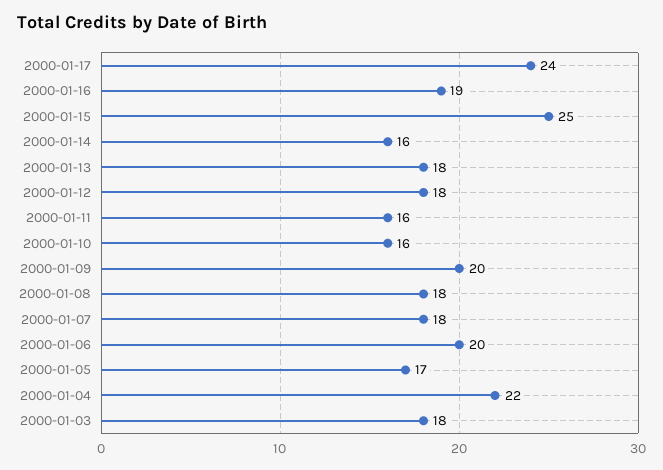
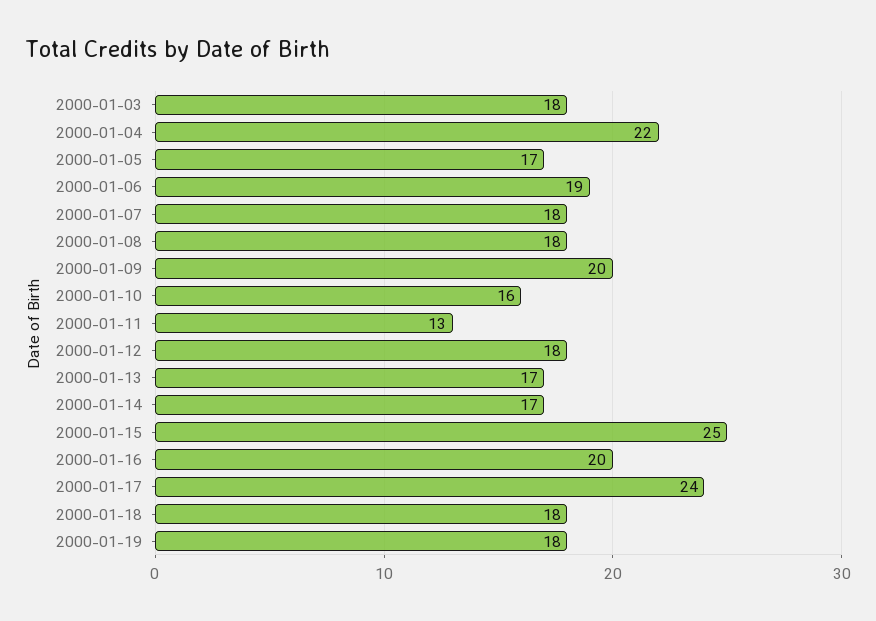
2000-01-16: 19 -> 20
2000-01-14: 16 -> 17
2000-01-13: 18 -> 17
2000-01-11: 16 -> 13
2000-01-06: 20 -> 19
2000-01-18: none -> 18
2000-01-19: none -> 18

